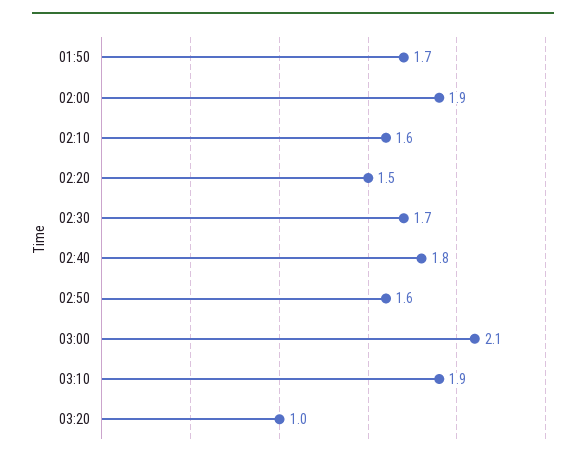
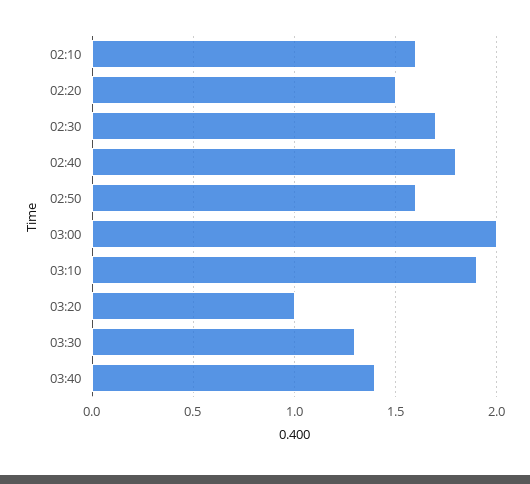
01:50: 1.7 -> none
02:00: 1.9 -> none
03:00: 2.1 -> 2
03:30: none -> 1.3
03:40: none -> 1.4

